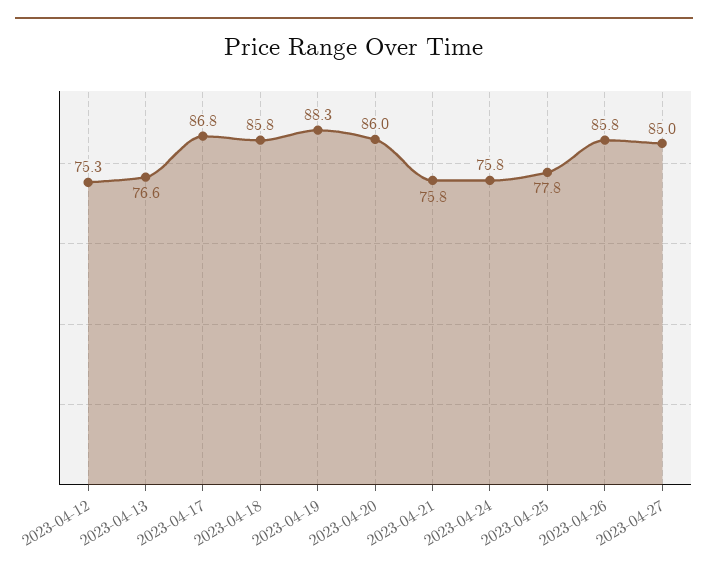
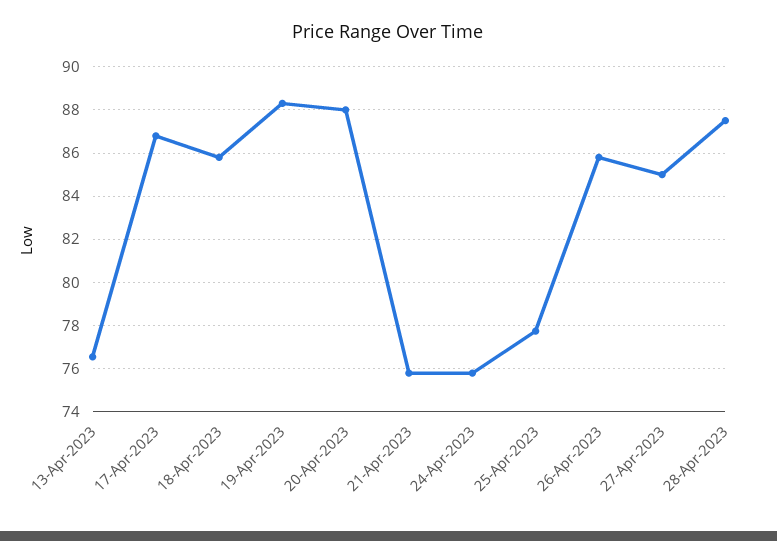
2023-04-12: 75.3 -> none
2023-04-20: 86 -> 88
28-Apr-2023: none -> 87.5

